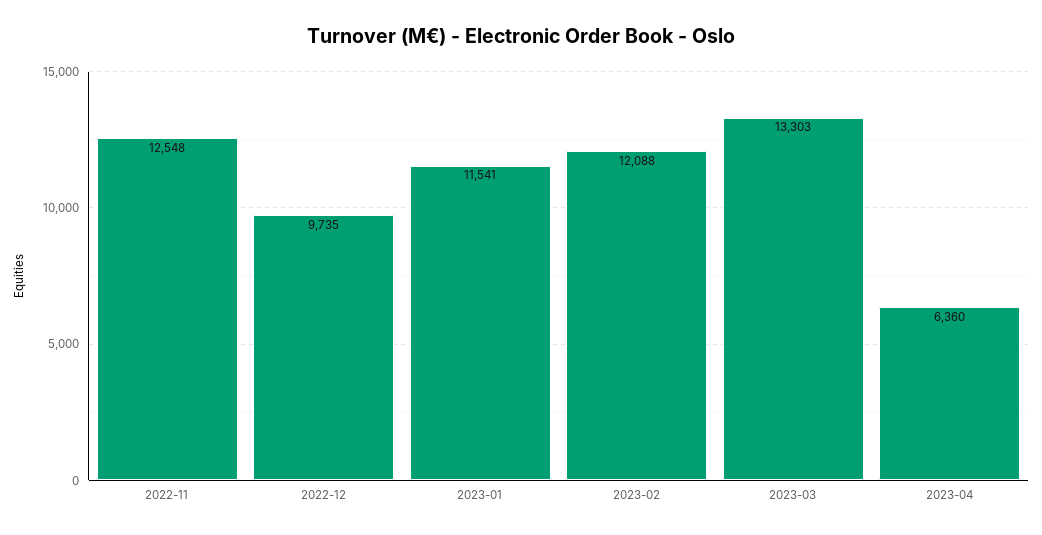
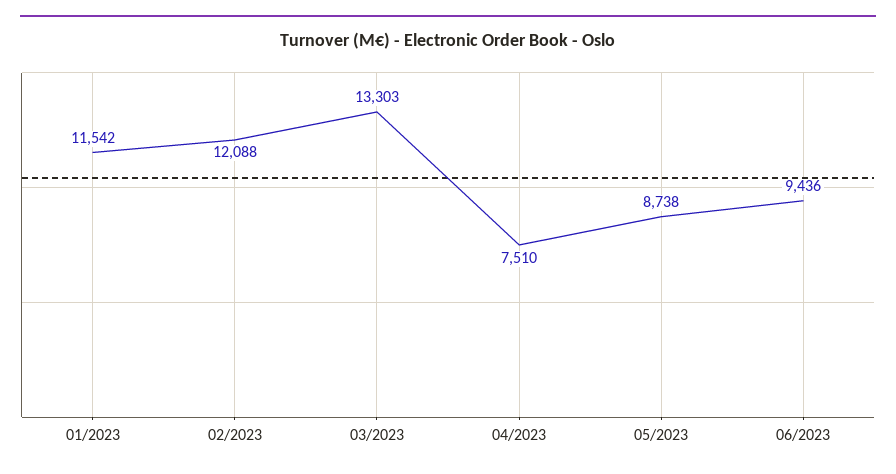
2022-11: 12548 -> none
2022-12: 9735 -> none
2023-01: 11541 -> 11542
2023-04: 6360 -> 7510
05/2023: none -> 8738
06/2023: none -> 9436

